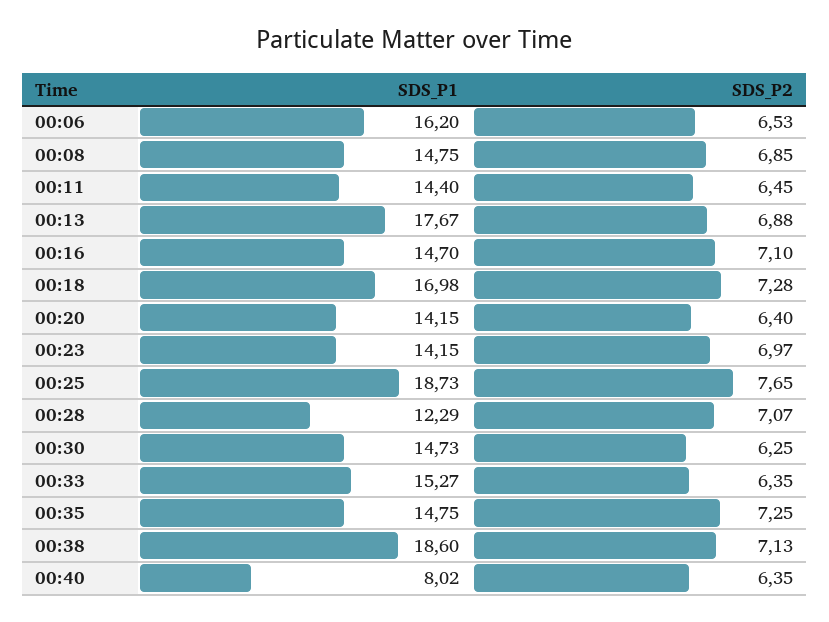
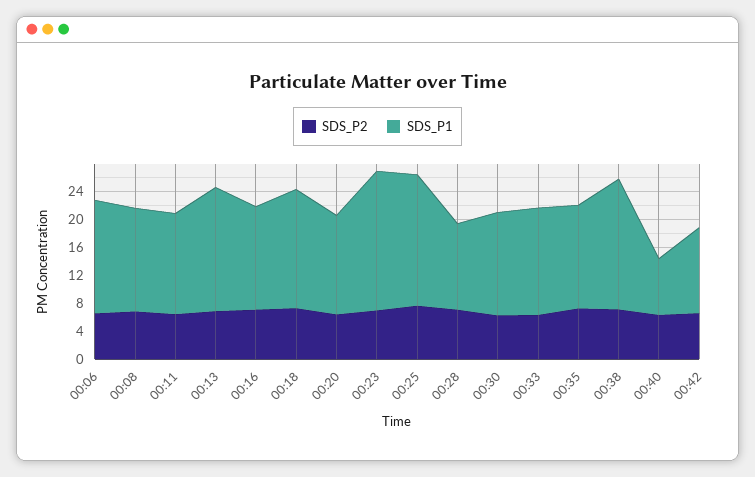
SDS_P1, 00:23: 14.15 -> 20
SDS_P2, 00:42: none -> 6
SDS_P1, 00:42: none -> 12

